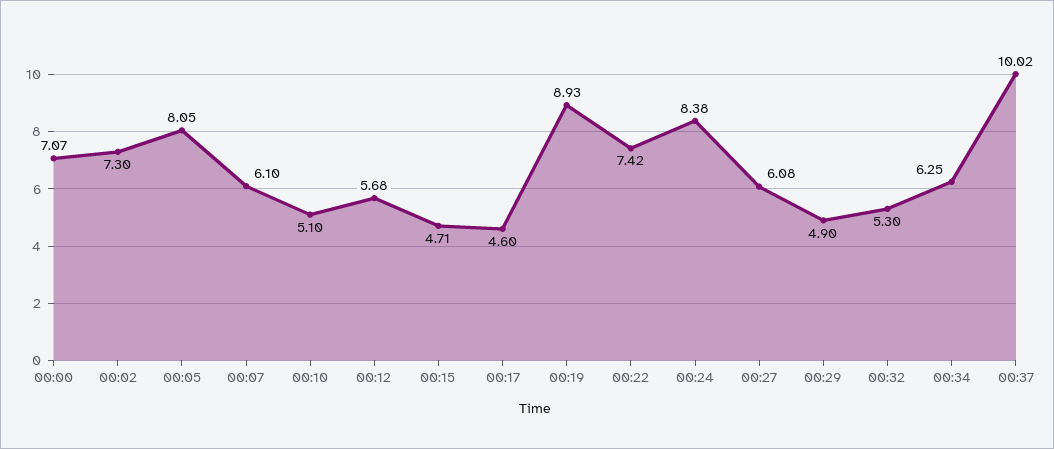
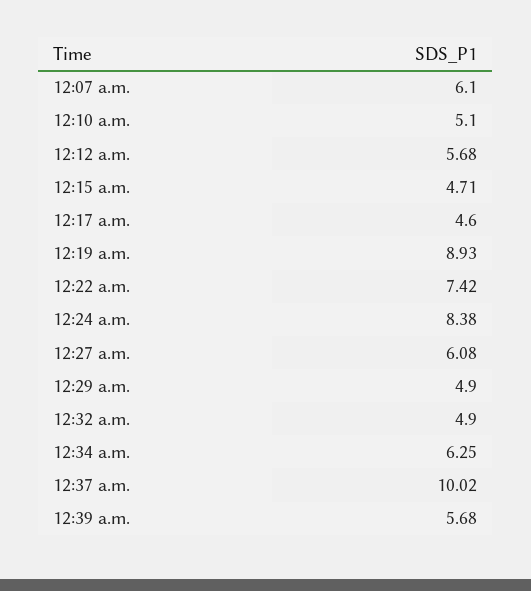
00:00: 7.07 -> none
00:02: 7.3 -> none
00:05: 8.05 -> none
00:32: 5.3 -> 4.9
12:39 a.m.: none -> 5.68

